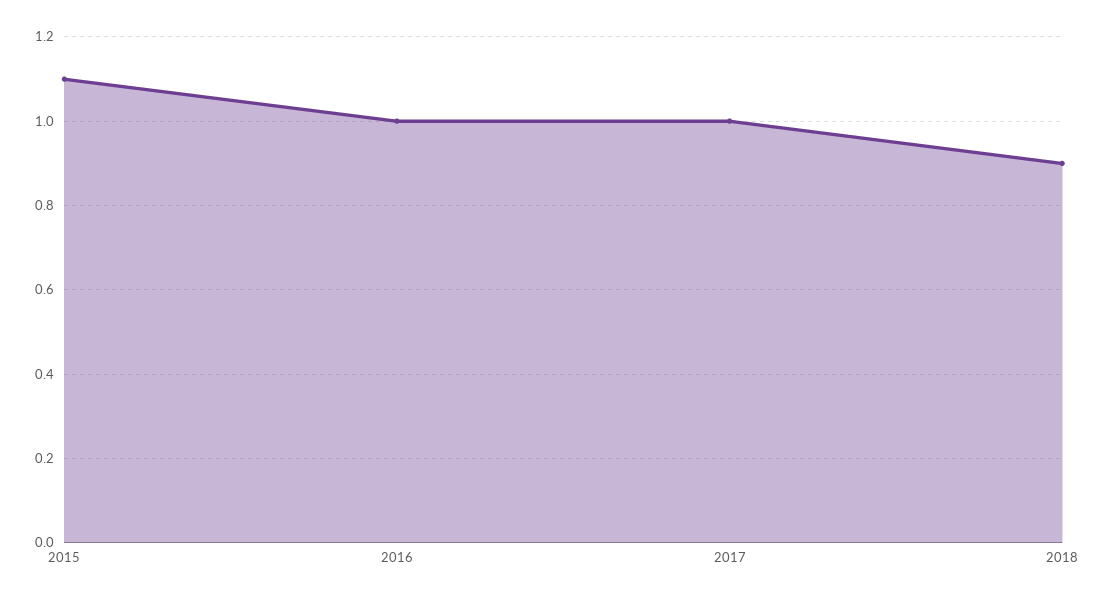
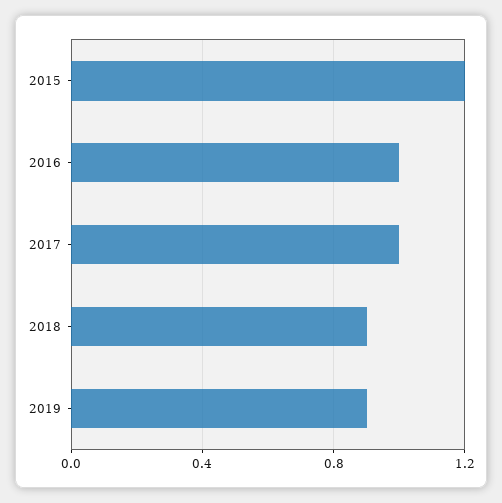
2015: 1.1 -> 1.2
2019: none -> 0.9

